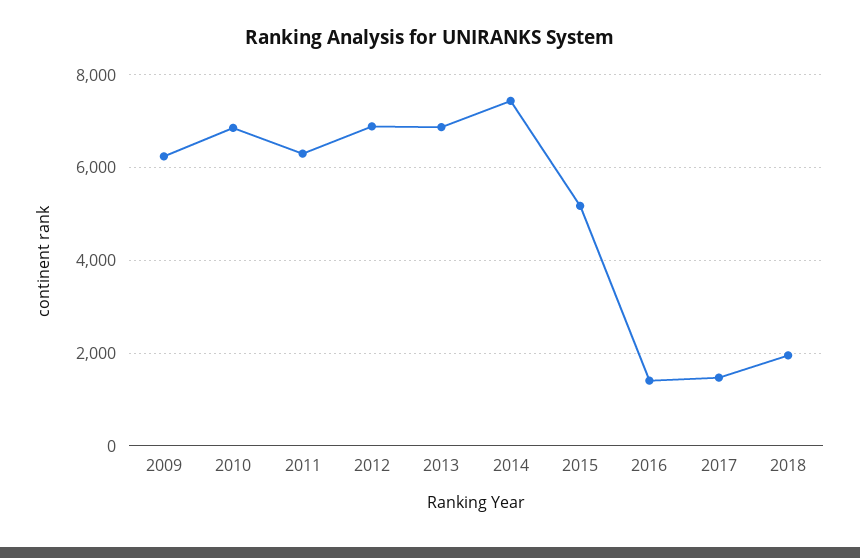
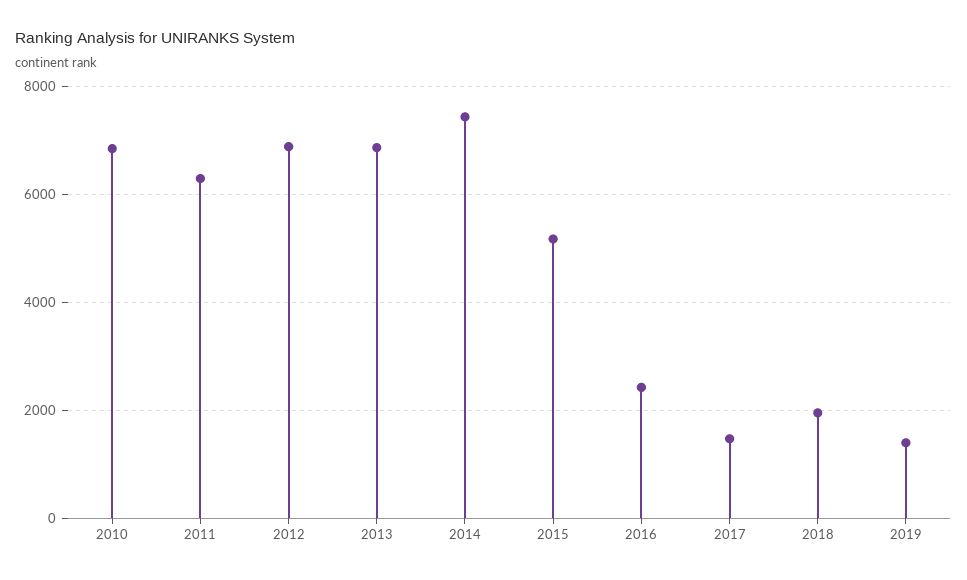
2009: 6200 -> none
2016: 1400 -> 2400
2019: none -> 1400

